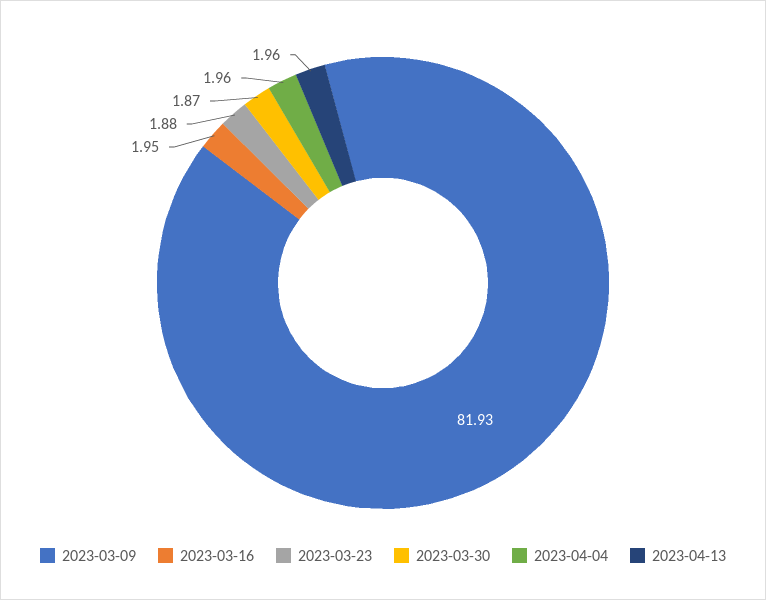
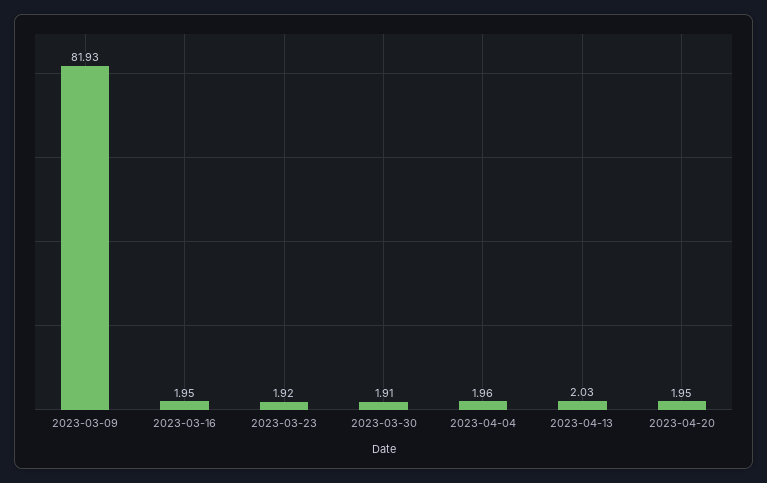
2023-03-23: 1.88 -> 1.92
2023-03-30: 1.87 -> 1.91
2023-04-13: 1.96 -> 2.03
2023-04-20: none -> 1.95

